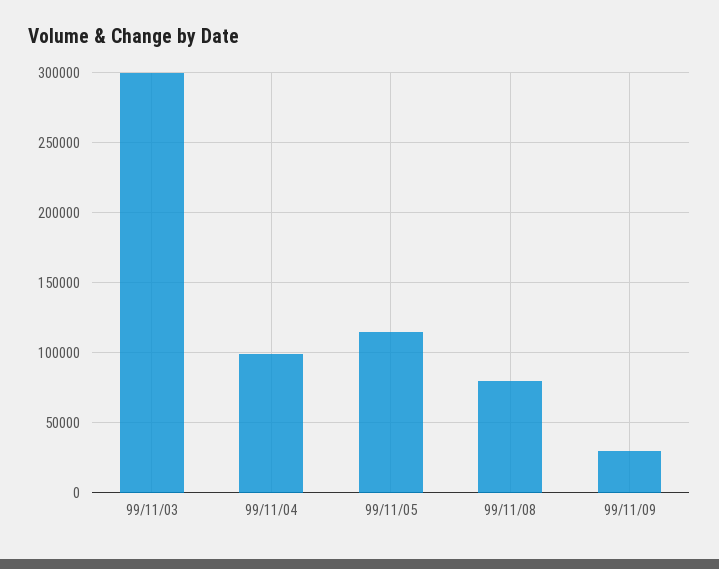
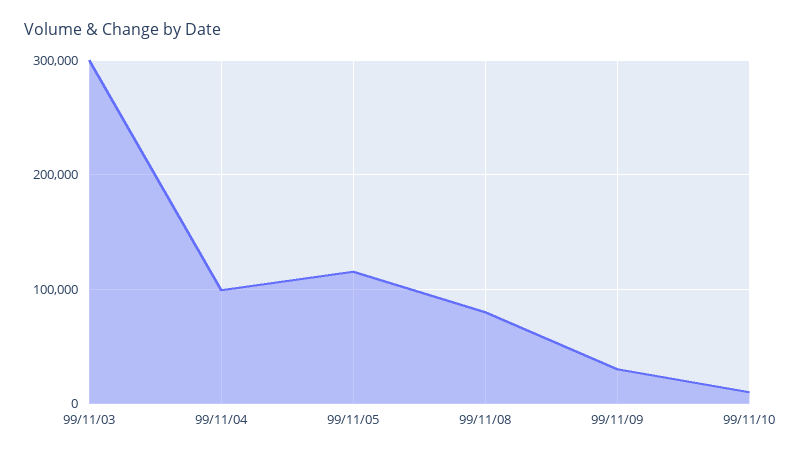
99/11/10: none -> 10000

